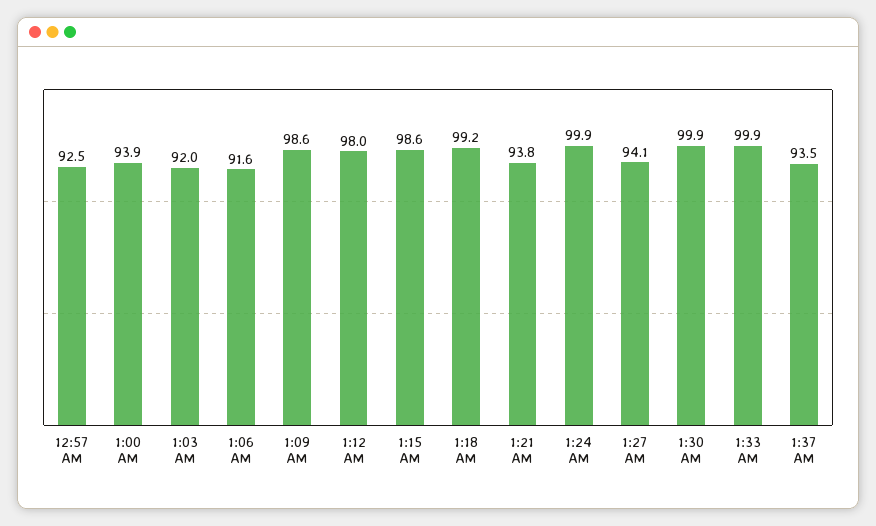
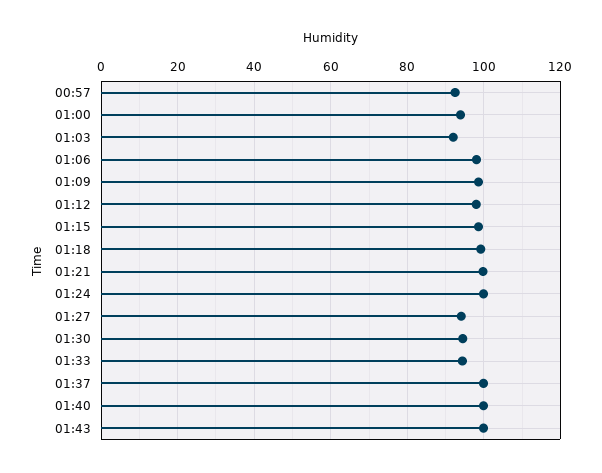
1:06 AM: 91.6 -> 98
1:21 AM: 93.8 -> 100
1:30 AM: 99.9 -> 94
1:33 AM: 99.9 -> 94
1:37 AM: 93.5 -> 100
01:40: none -> 100
01:43: none -> 100

